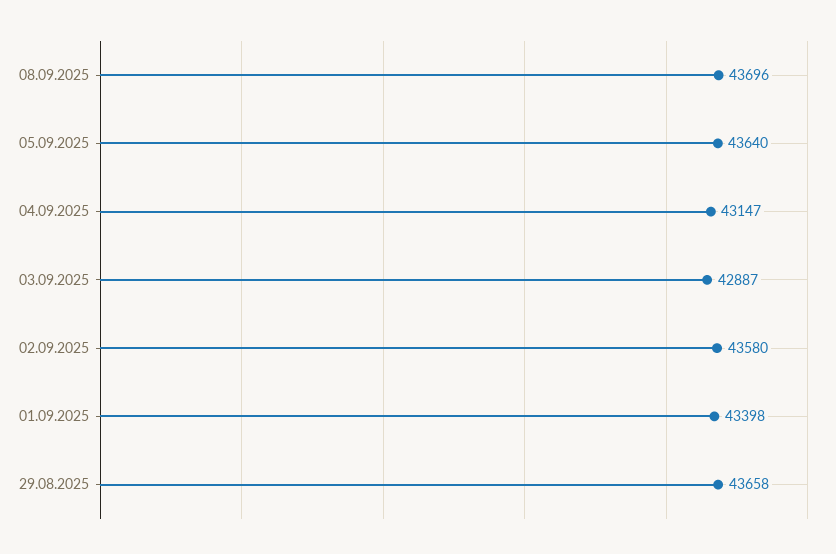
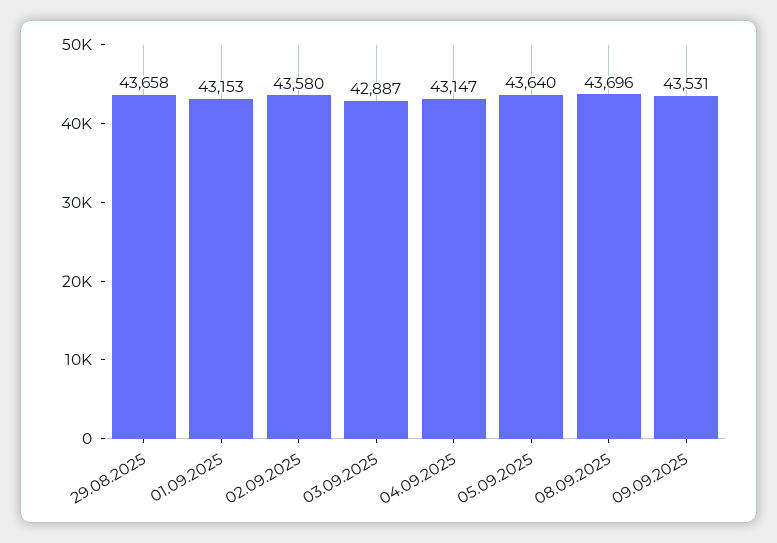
01.09.2025: 43398 -> 43153
09.09.2025: none -> 43531

